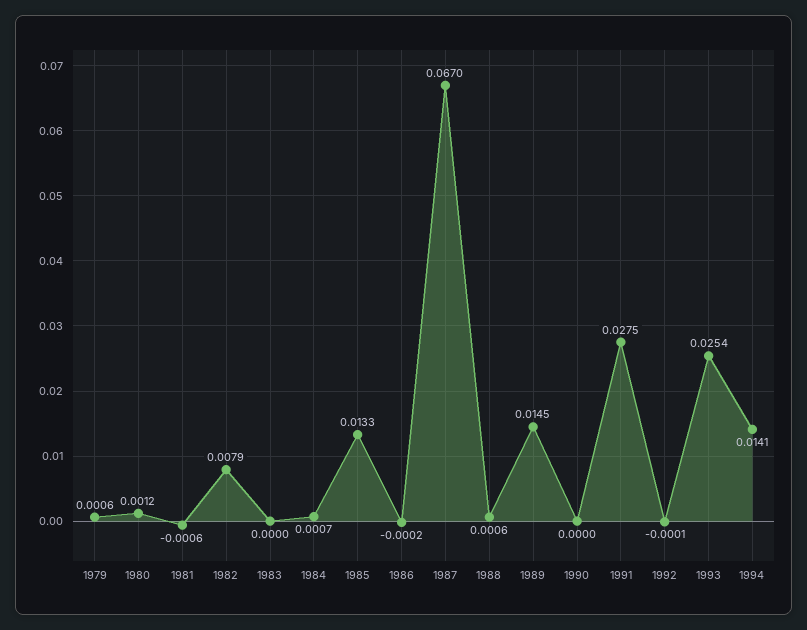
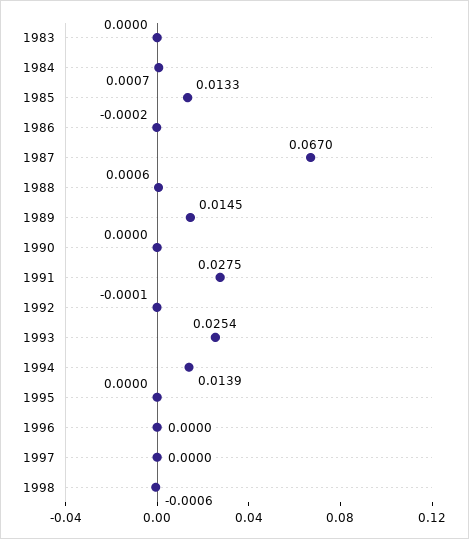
1979: 0.0006 -> none
1980: 0.0012 -> none
1981: -0.0006 -> none
1982: 0.0079 -> none
1994: 0.0141 -> 0.0139
1995: none -> 0
1996: none -> 0
1997: none -> 0
1998: none -> -0.0006

